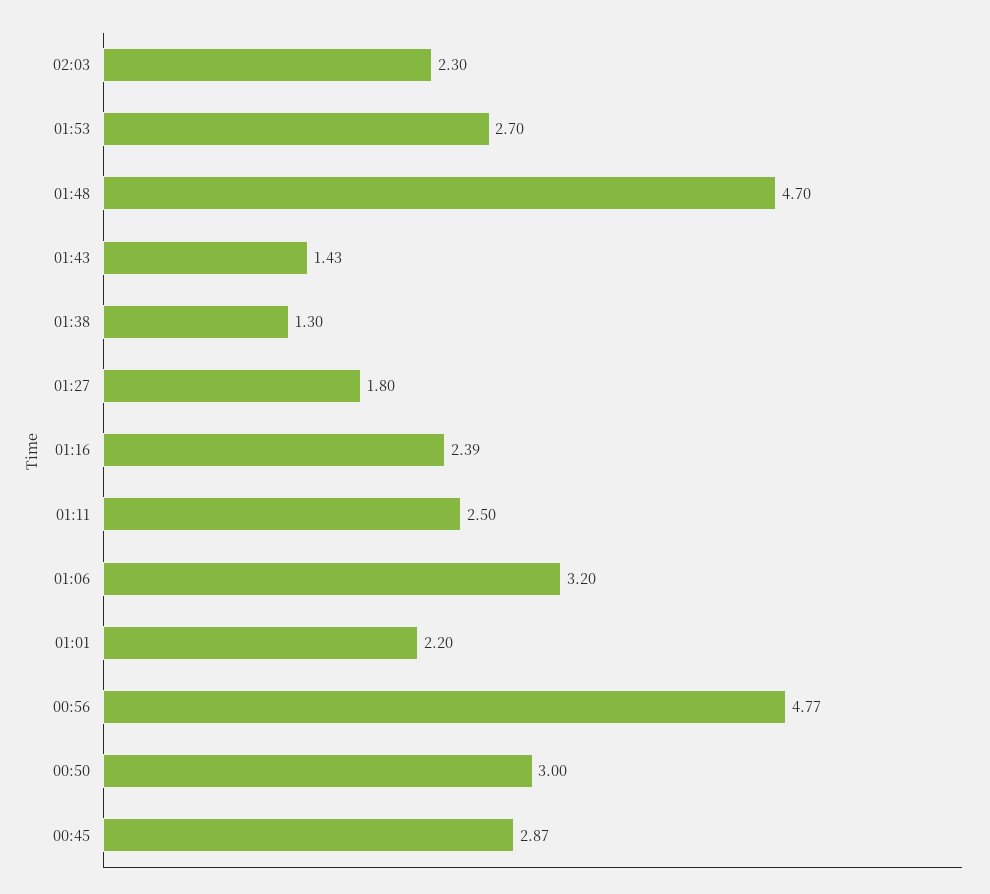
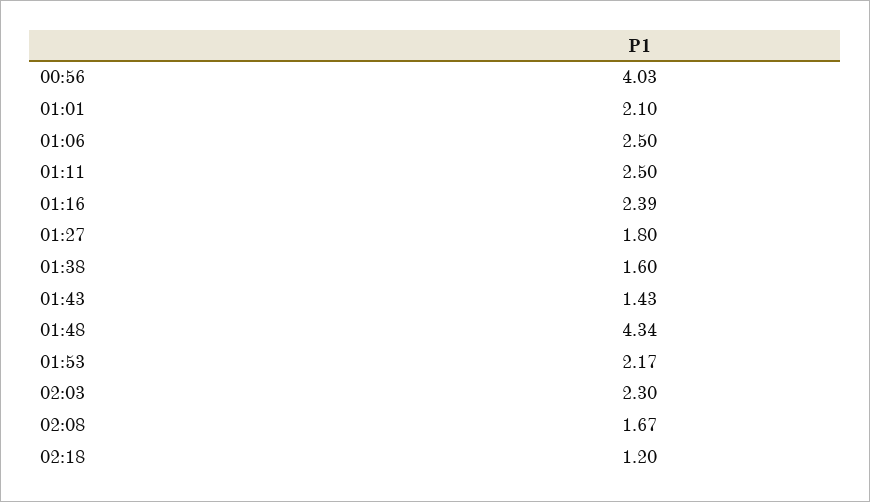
01:53: 2.7 -> 2.17
01:48: 4.7 -> 4.34
01:38: 1.3 -> 1.6
01:06: 3.2 -> 2.5
01:01: 2.2 -> 2.1
00:56: 4.77 -> 4.03
00:50: 3 -> none
00:45: 2.87 -> none
02:08: none -> 1.67
02:18: none -> 1.2

